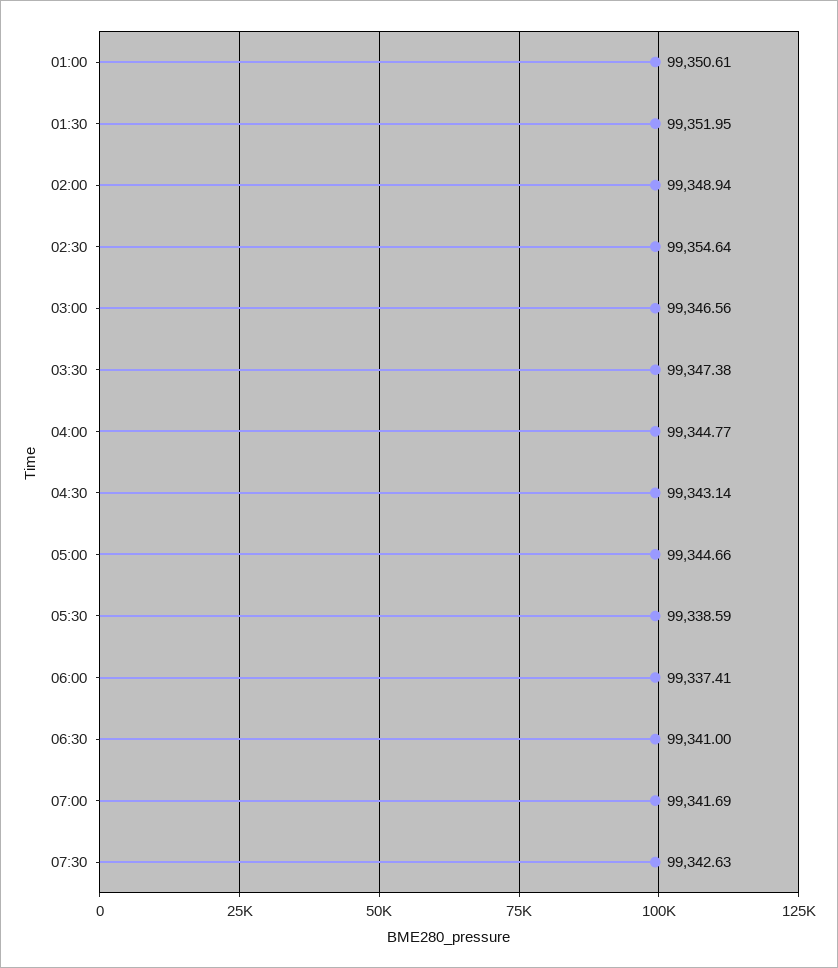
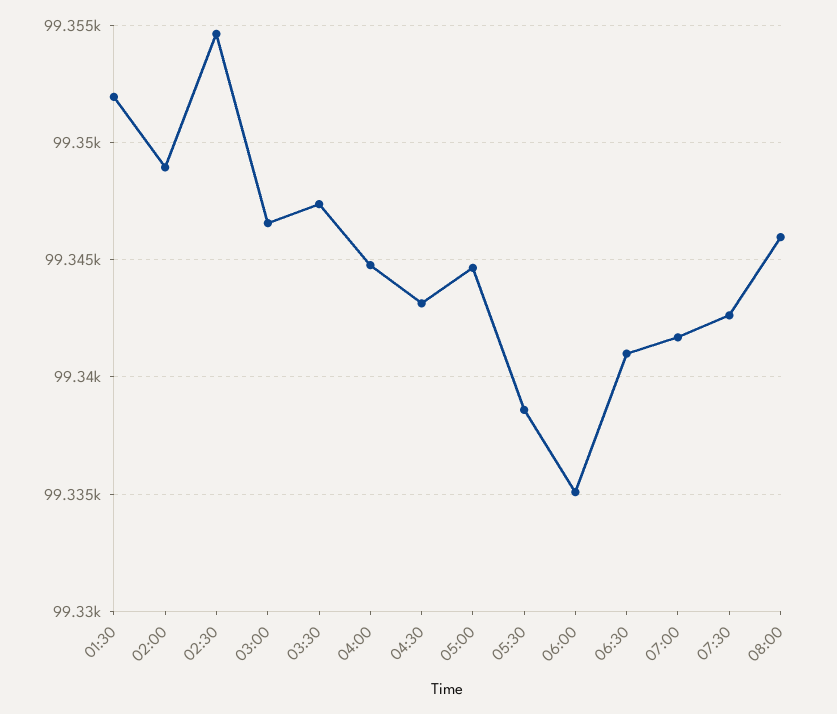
01:00: 99350.61 -> none
06:00: 99337.41 -> 99335
08:00: none -> 99346

